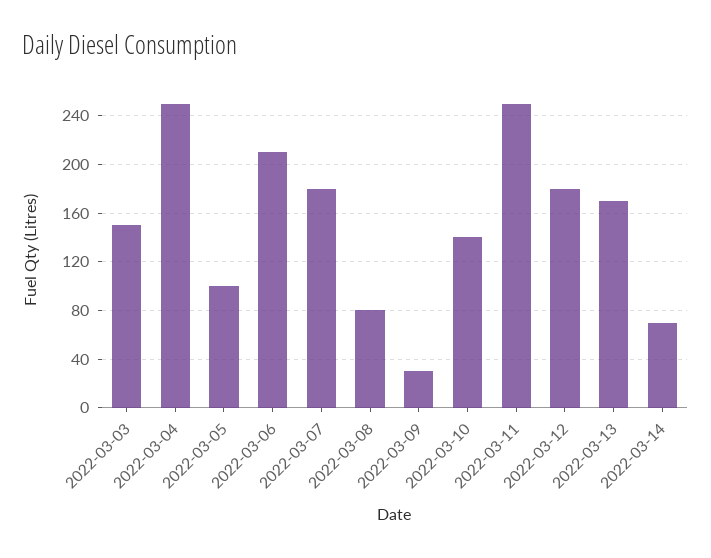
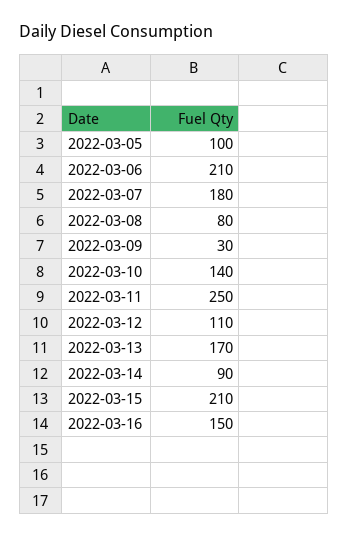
2022-03-03: 150 -> none
2022-03-04: 250 -> none
2022-03-12: 180 -> 110
2022-03-14: 70 -> 90
2022-03-15: none -> 210
2022-03-16: none -> 150

